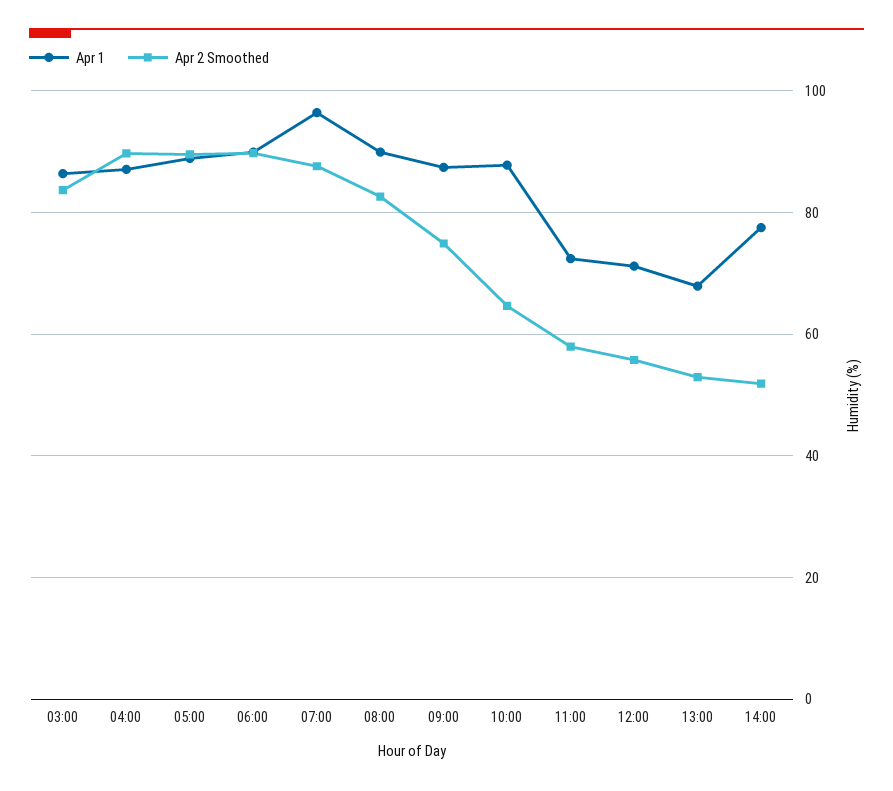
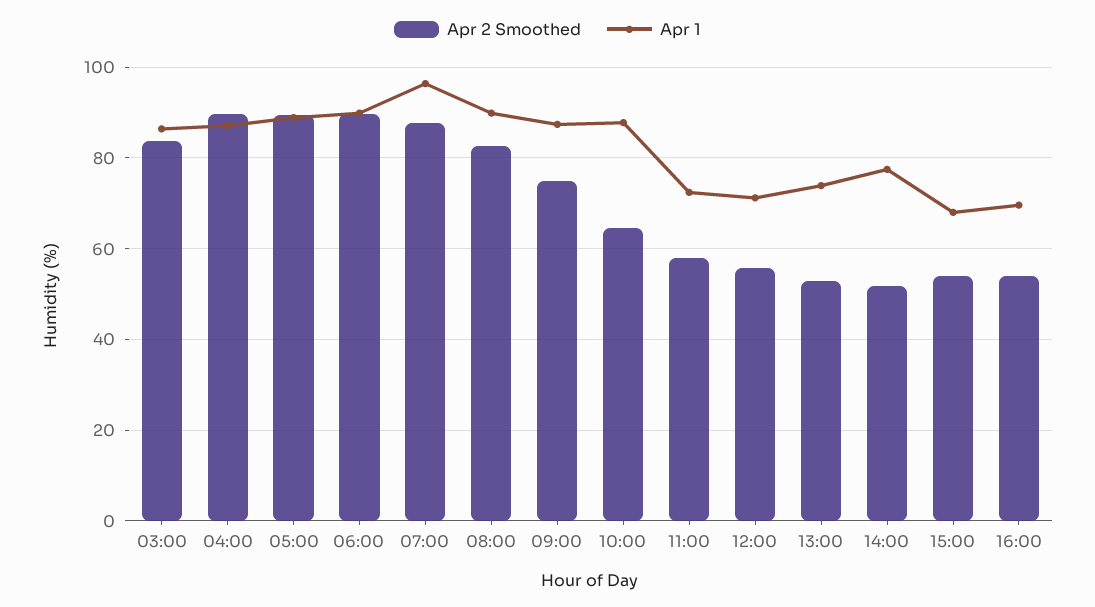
Apr 1, 13:00: 68 -> 74
Apr 2 Smoothed, 15:00: none -> 54
Apr 1, 15:00: none -> 68
Apr 2 Smoothed, 16:00: none -> 54
Apr 1, 16:00: none -> 70

